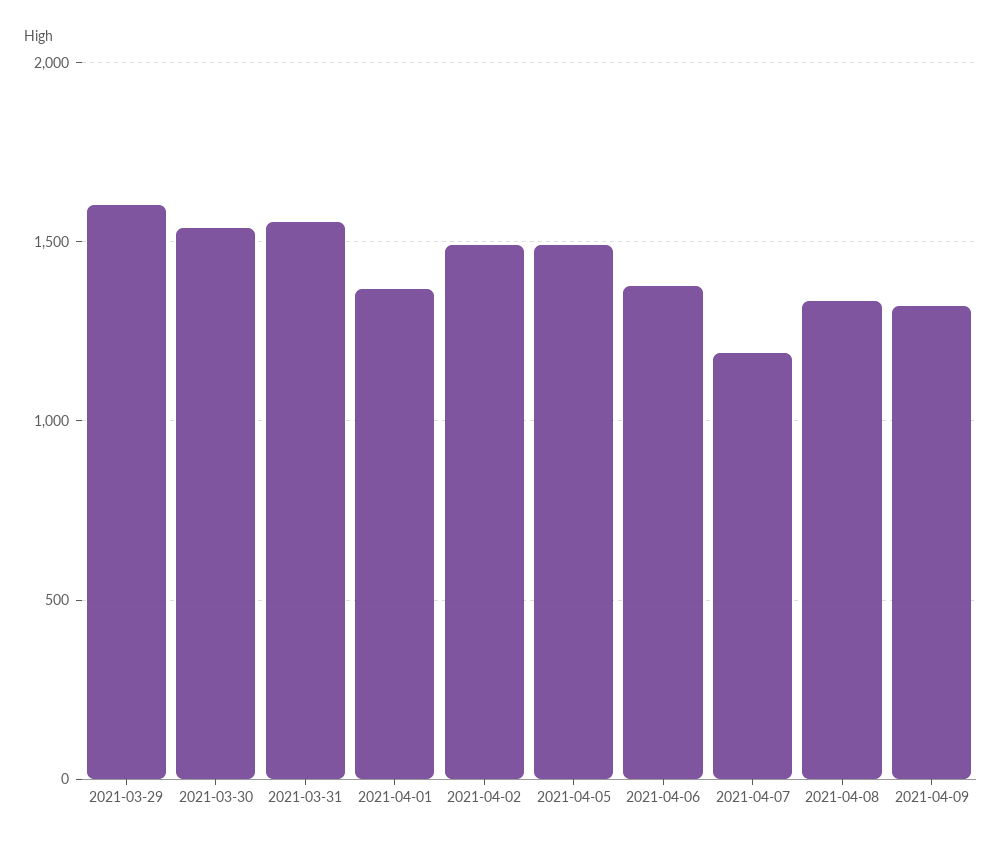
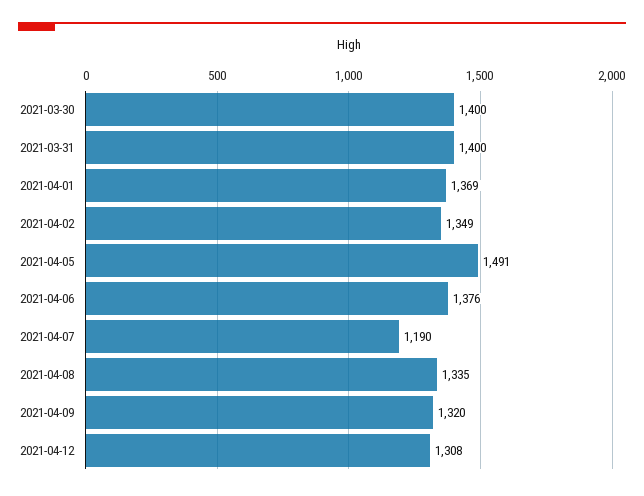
2021-03-29: 1600 -> none
2021-03-30: 1550 -> 1400
2021-03-31: 1550 -> 1400
2021-04-02: 1500 -> 1349
2021-04-12: none -> 1308

